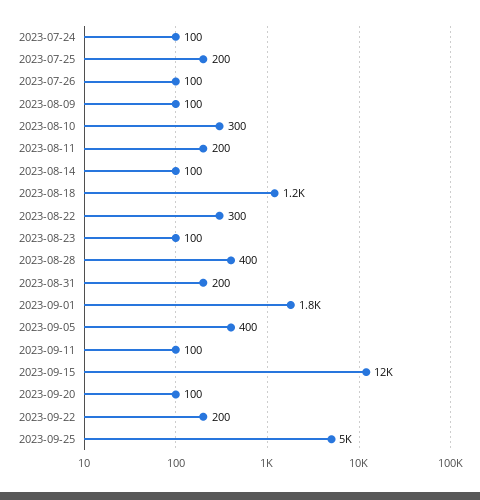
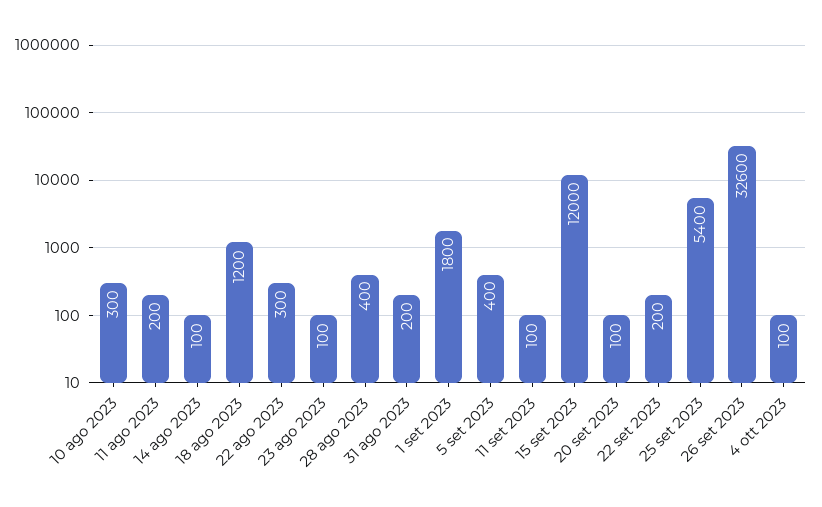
2023-07-24: 100 -> none
2023-07-25: 200 -> none
2023-07-26: 100 -> none
2023-08-09: 100 -> none
2023-09-25: 5000 -> 5400
26 set 2023: none -> 32600
4 ott 2023: none -> 100

